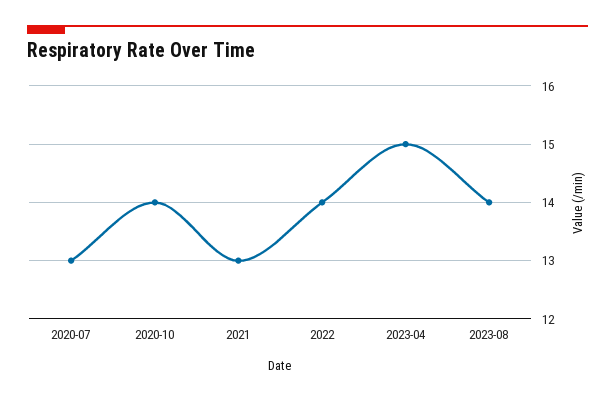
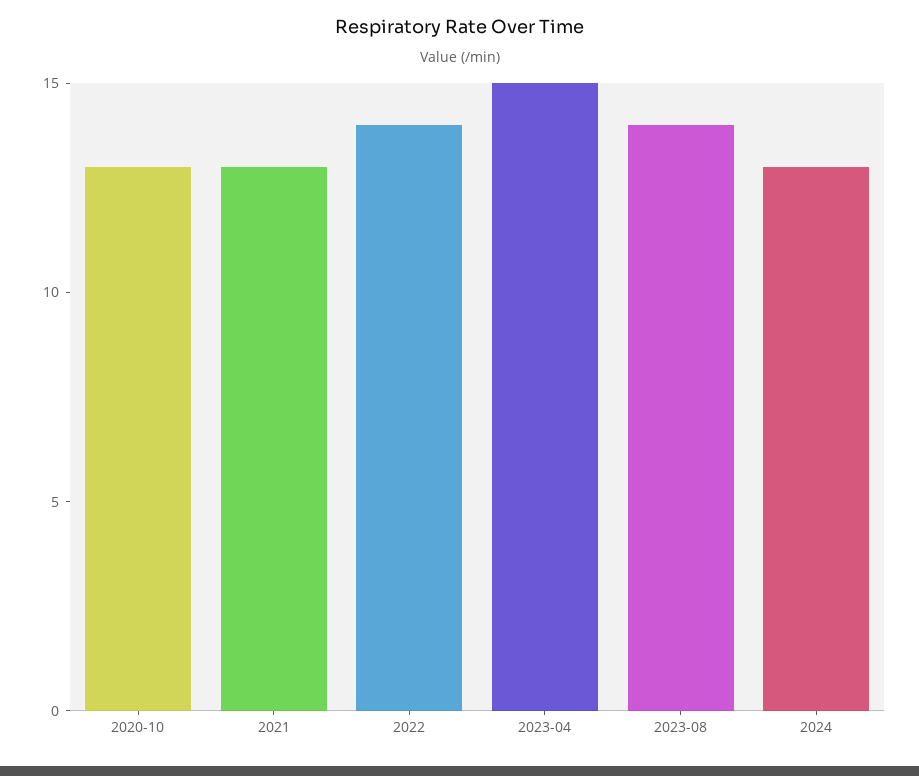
2020-07: 13 -> none
2020-10: 14 -> 13
2024: none -> 13

